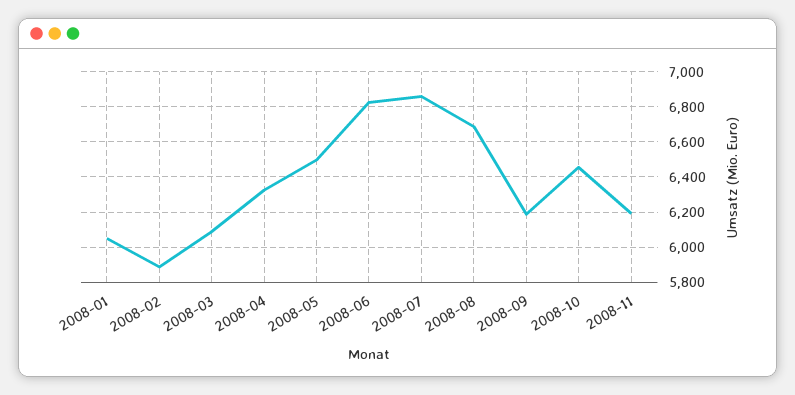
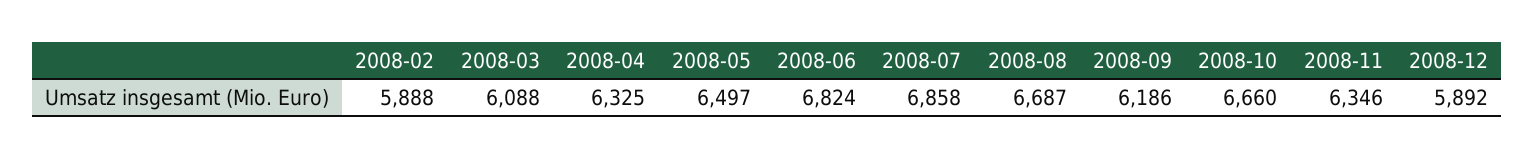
2008-01: 6050 -> none
2008-10: 6450 -> 6660
2008-11: 6200 -> 6346
2008-12: none -> 5892

